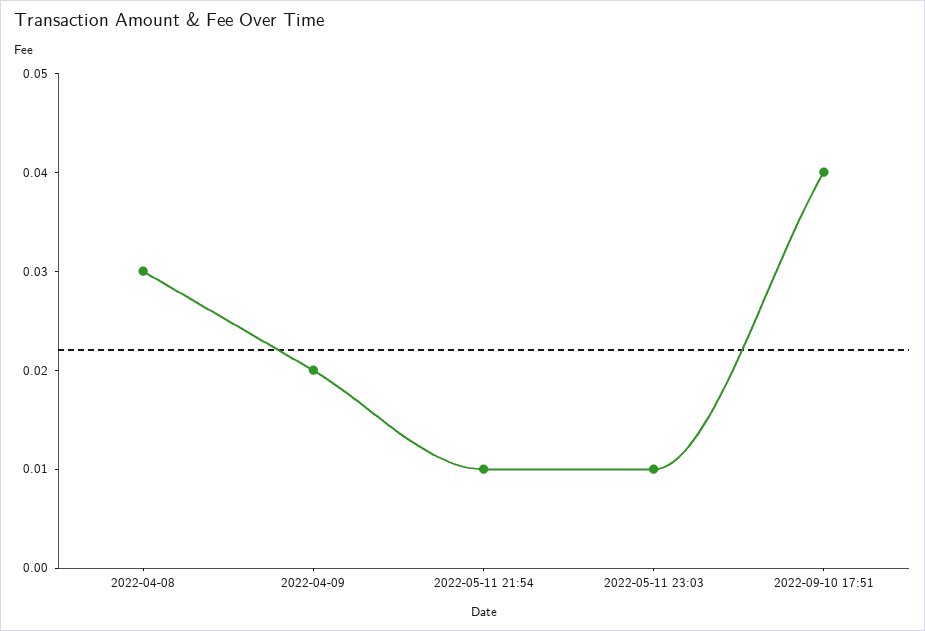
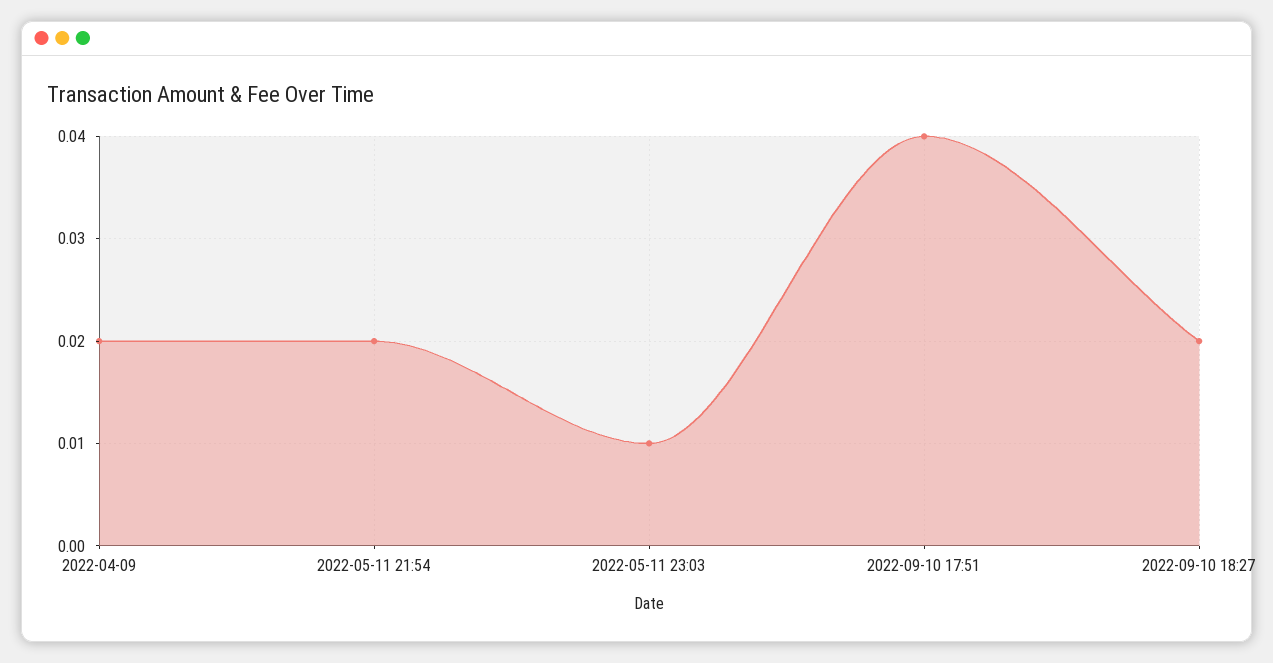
2022-04-08: 0.03 -> none
2022-05-11 21:54: 0.01 -> 0.02
2022-09-10 18:27: none -> 0.02

